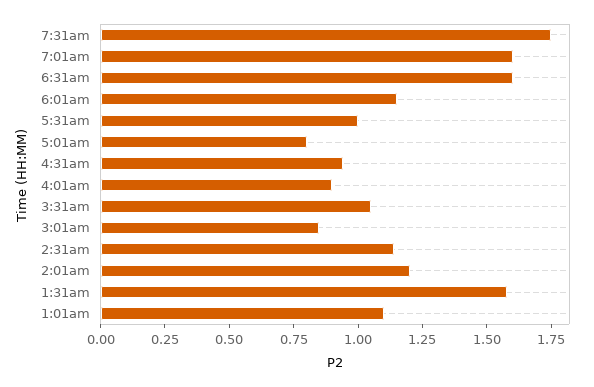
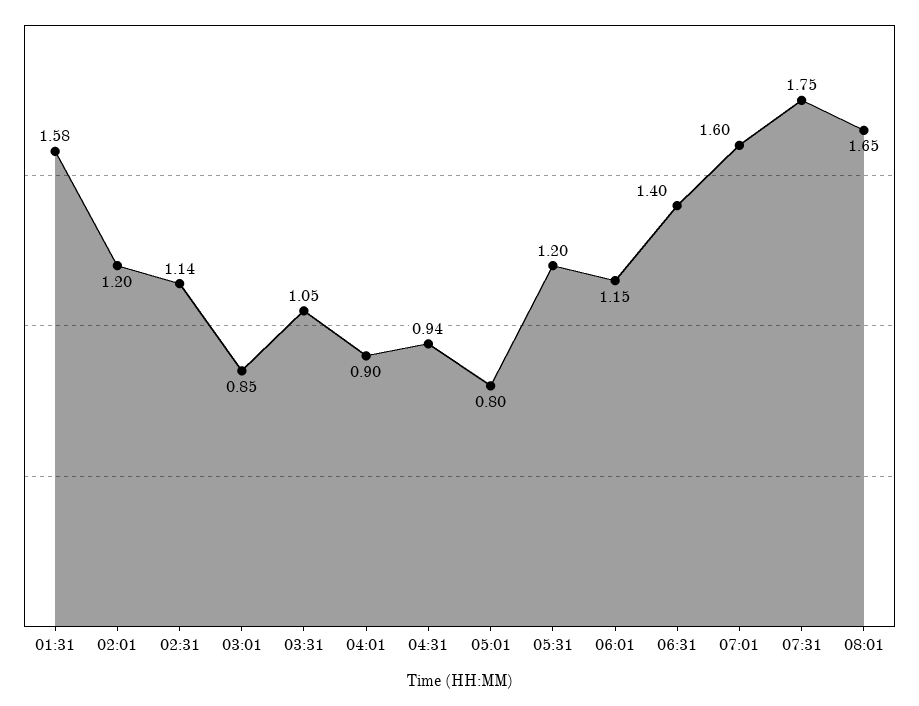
6:31am: 1.6 -> 1.4
5:31am: 1 -> 1.2
1:01am: 1.1 -> none
08:01: none -> 1.65

